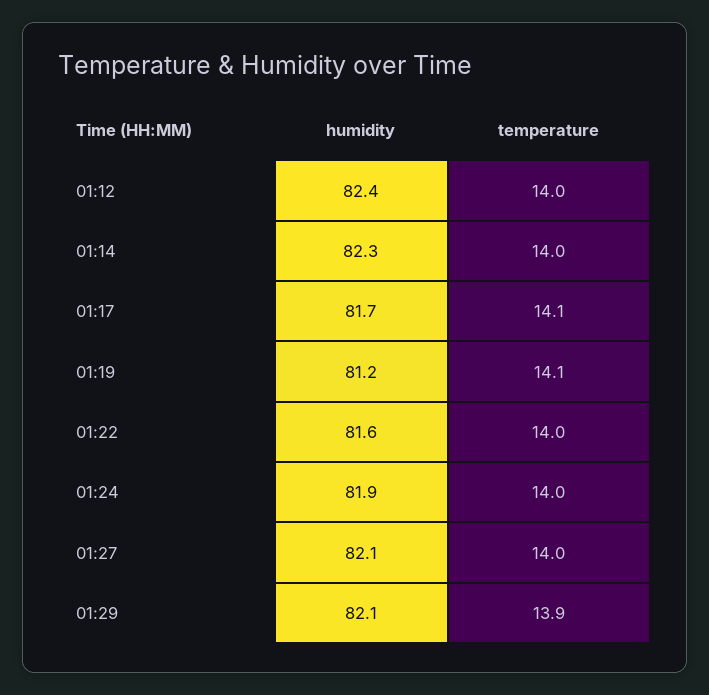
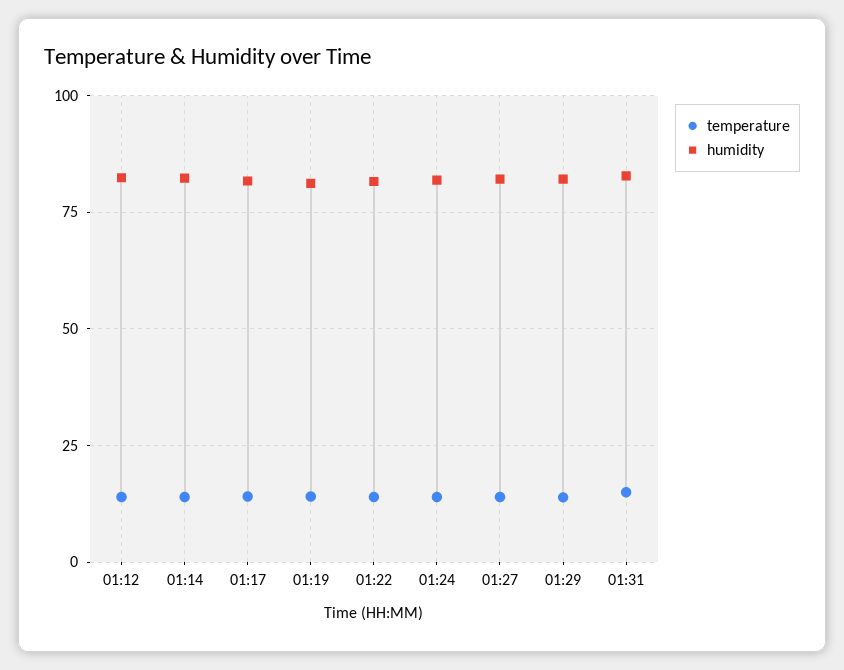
temperature, 01:31: none -> 15
humidity, 01:31: none -> 82.5

